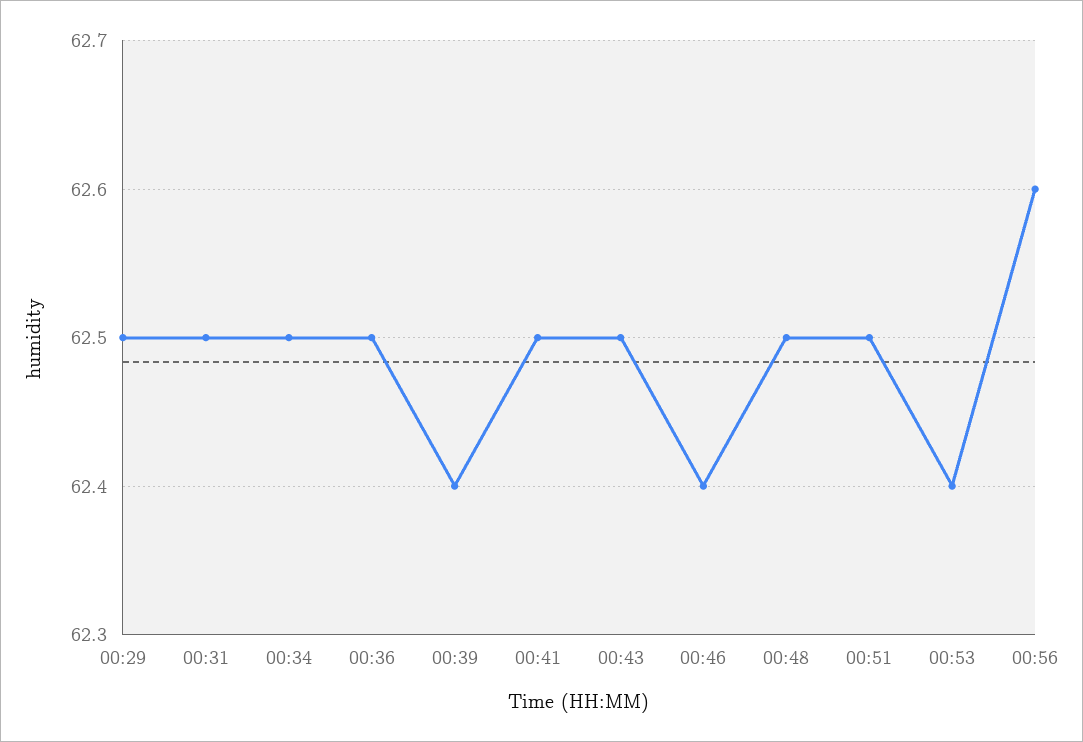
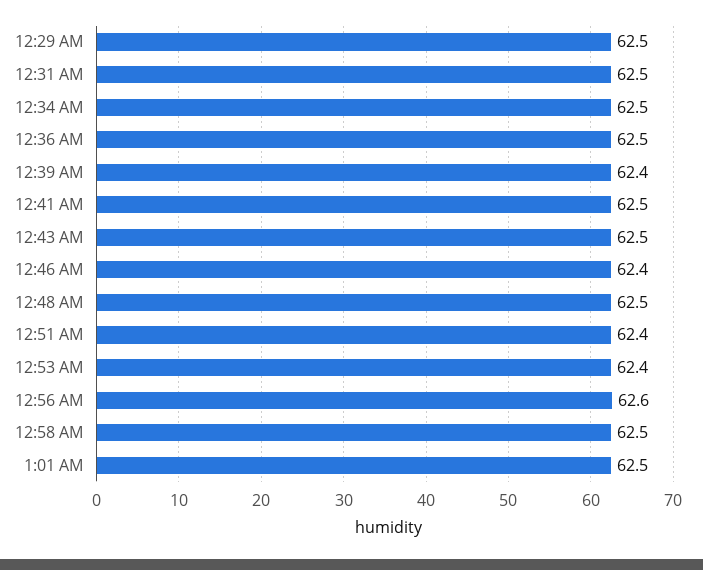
00:51: 62.5 -> 62.4
12:58 AM: none -> 62.5
1:01 AM: none -> 62.5

